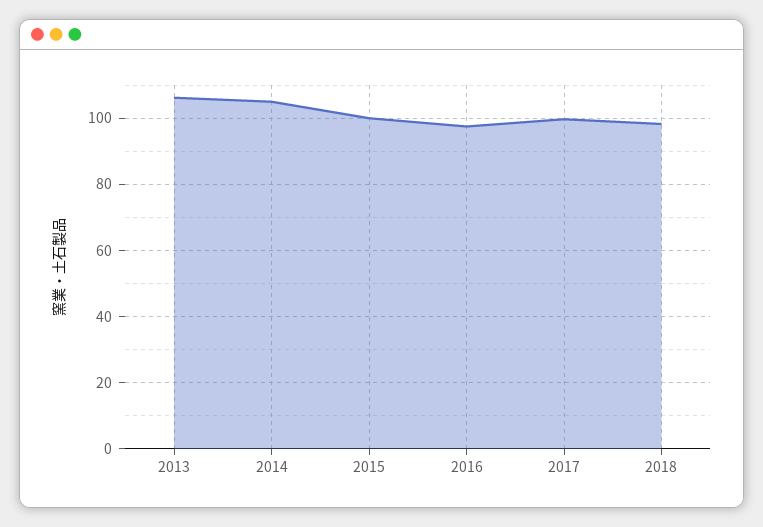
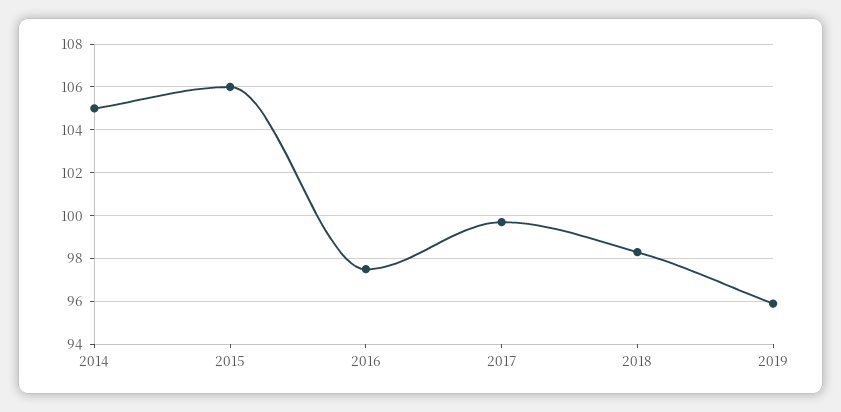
2013: 106 -> none
2015: 100 -> 106
2019: none -> 96

